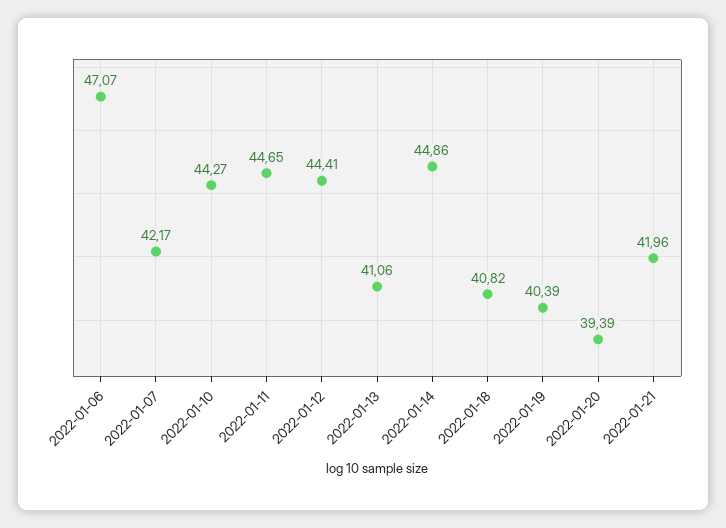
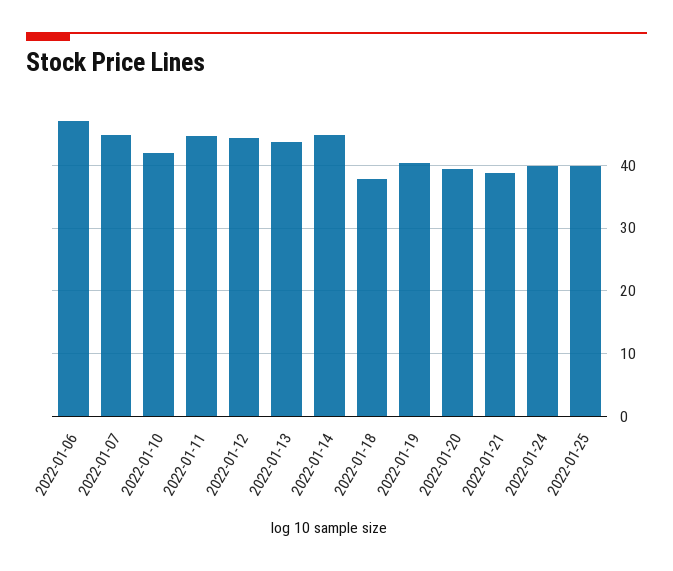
2022-01-07: 42.17 -> 45
2022-01-10: 44.27 -> 42
2022-01-13: 41.06 -> 44
2022-01-18: 40.82 -> 38
2022-01-21: 41.96 -> 39
2022-01-24: none -> 40
2022-01-25: none -> 40

